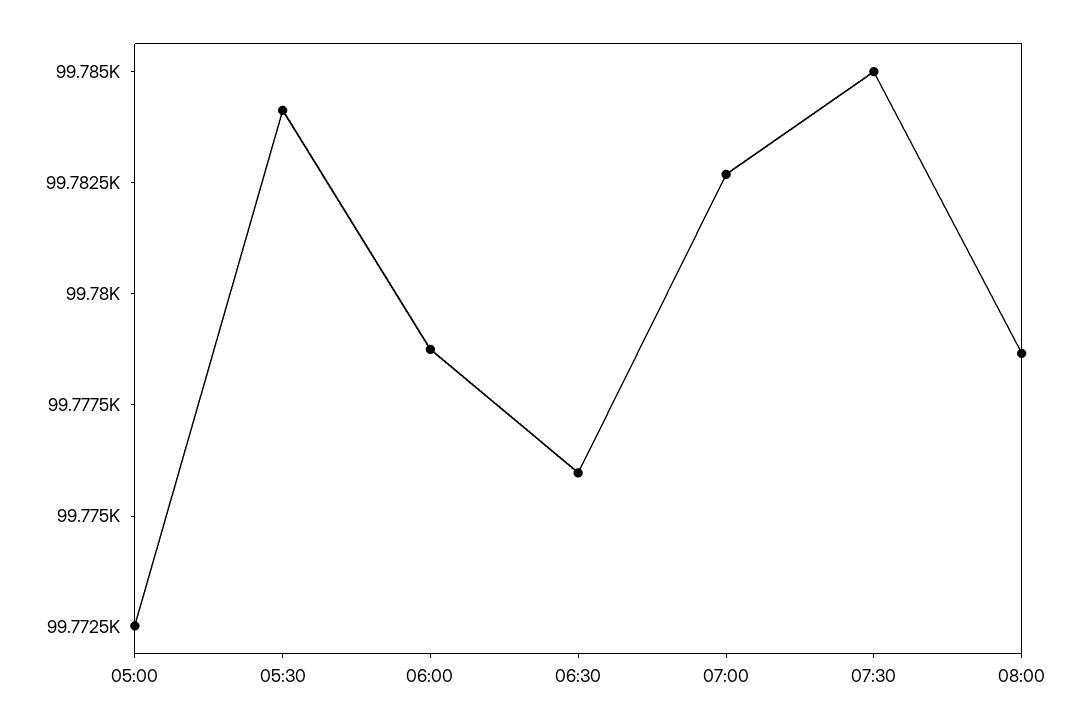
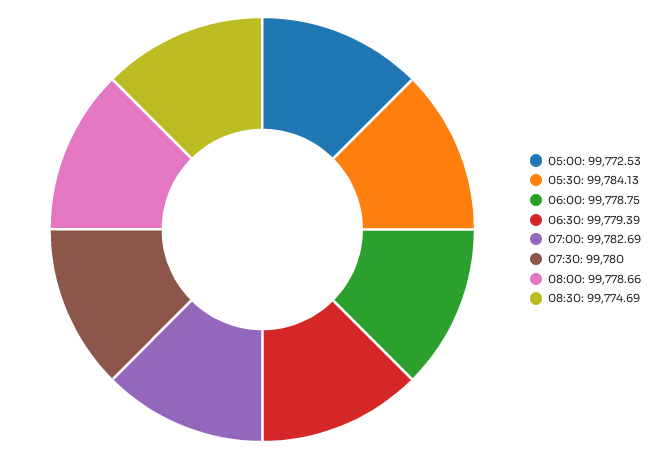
06:30: 99776 -> 99779.39
07:30: 99785 -> 99780
08:30: none -> 99774.69

